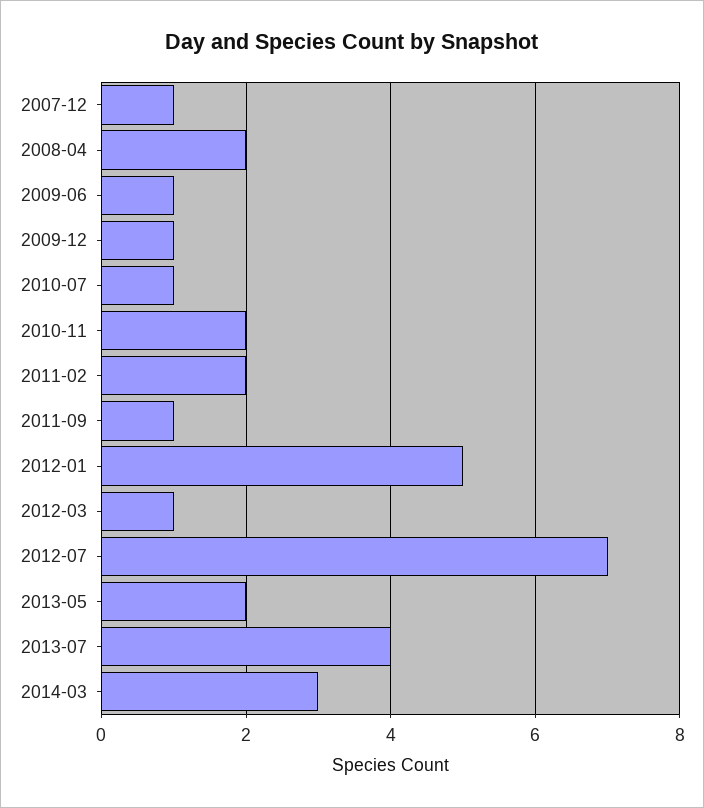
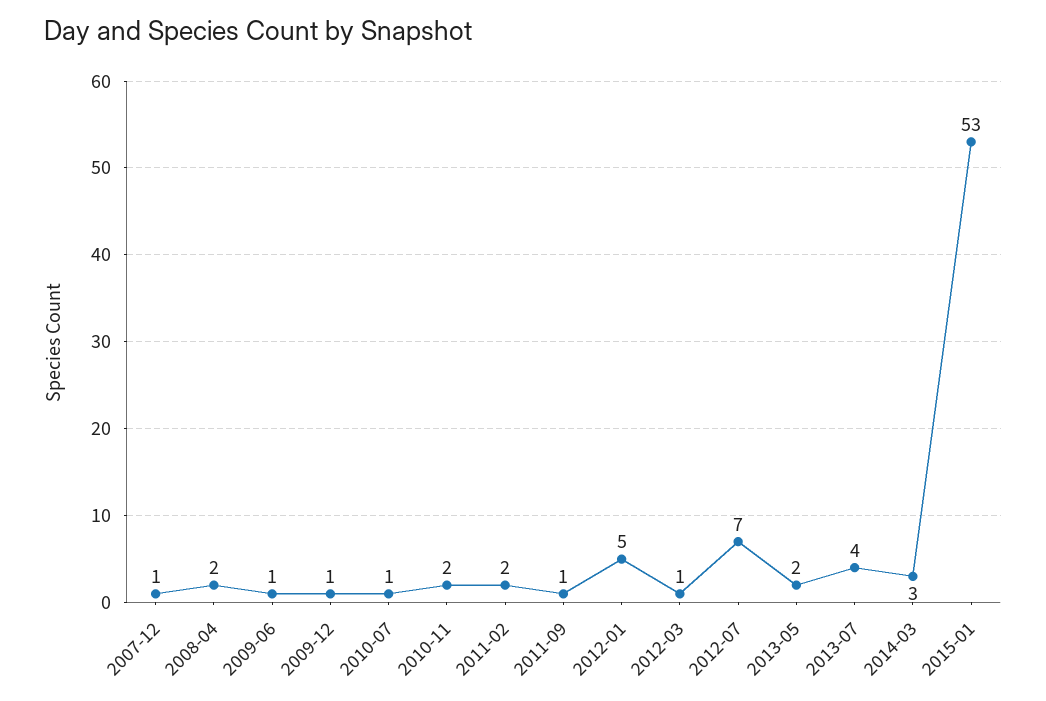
2015-01: none -> 53

